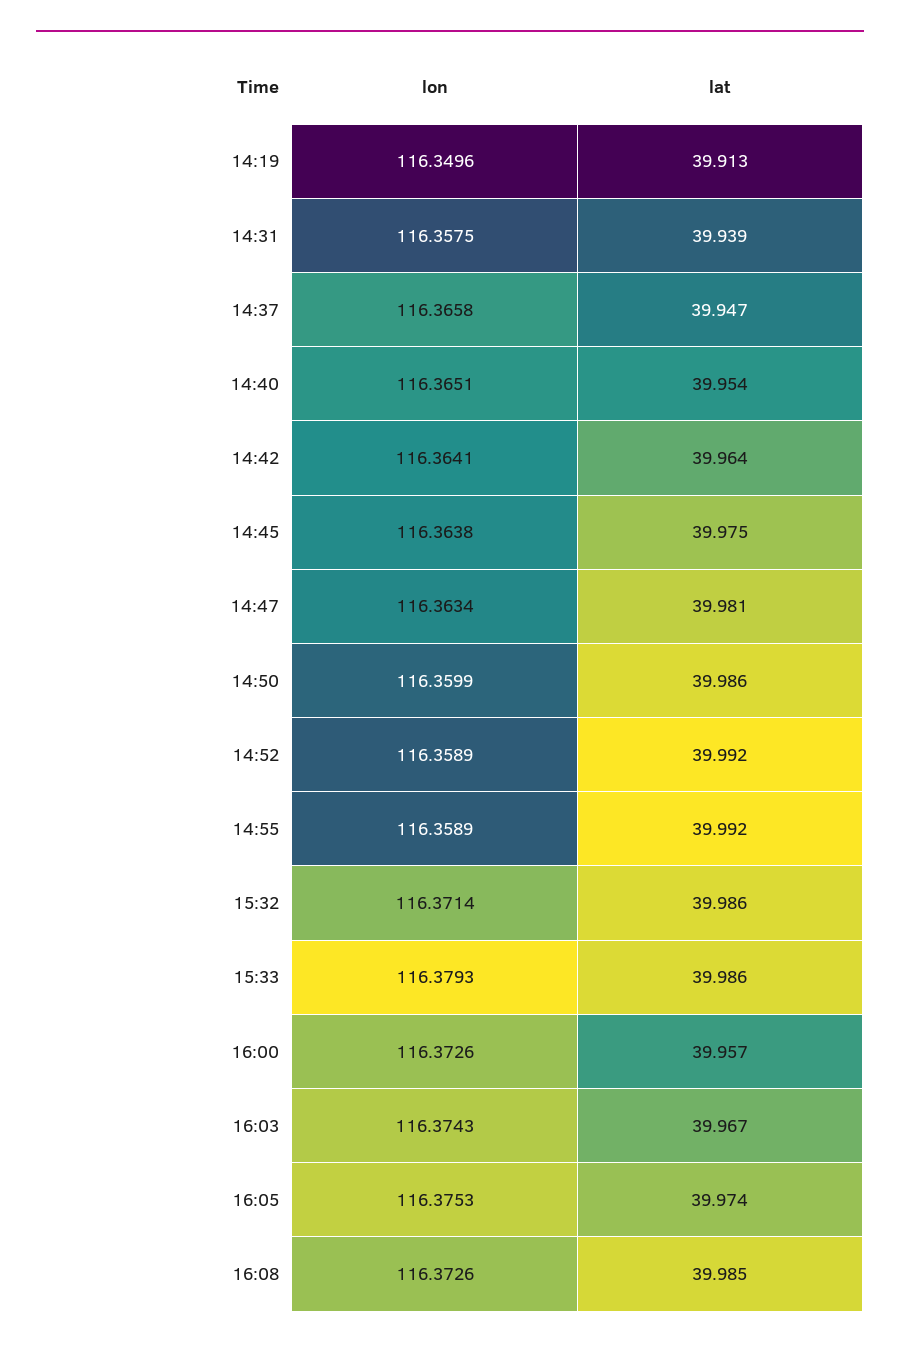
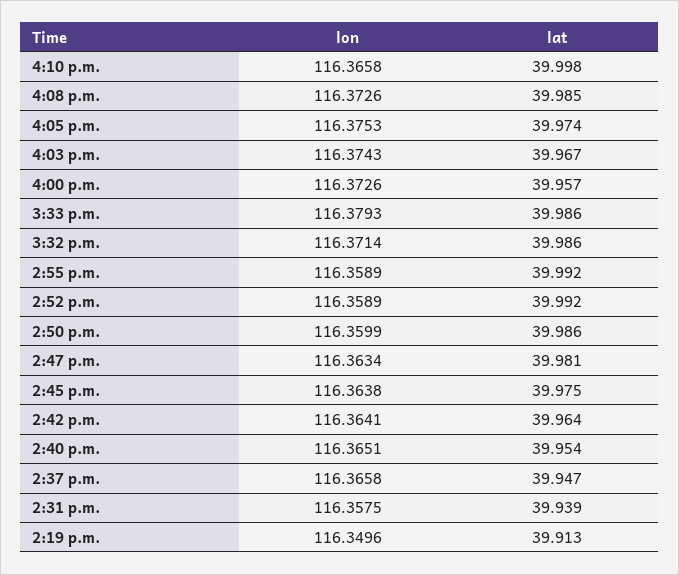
lon, 4:10 p.m.: none -> 116.3658
lat, 4:10 p.m.: none -> 39.998

